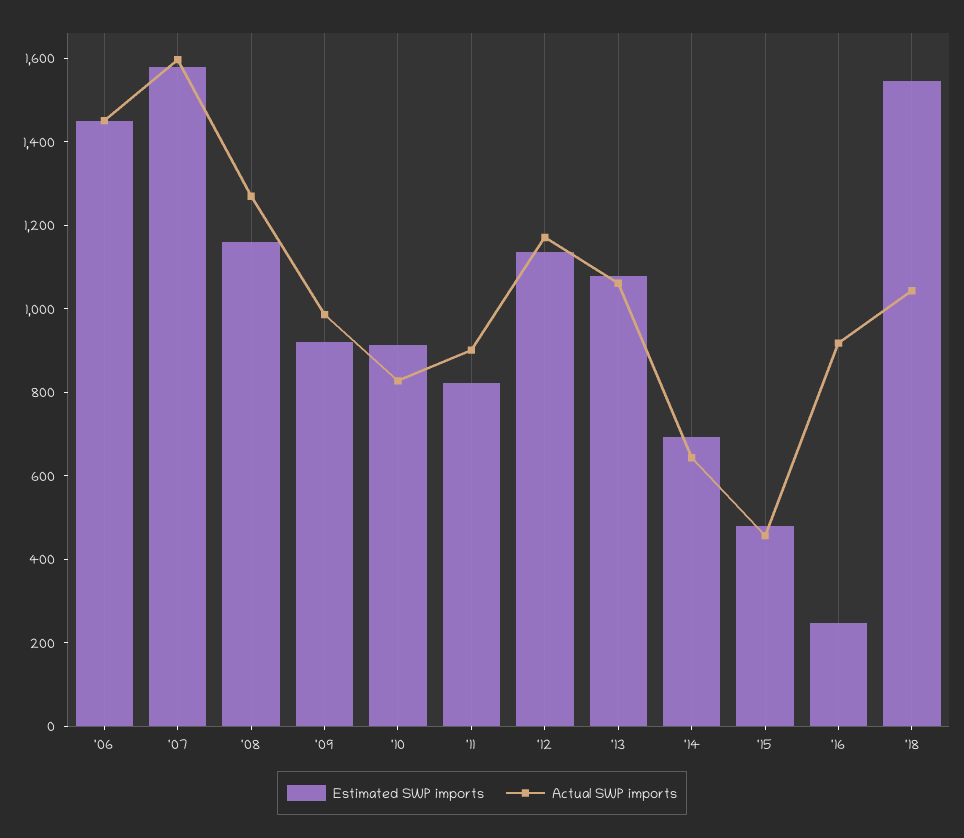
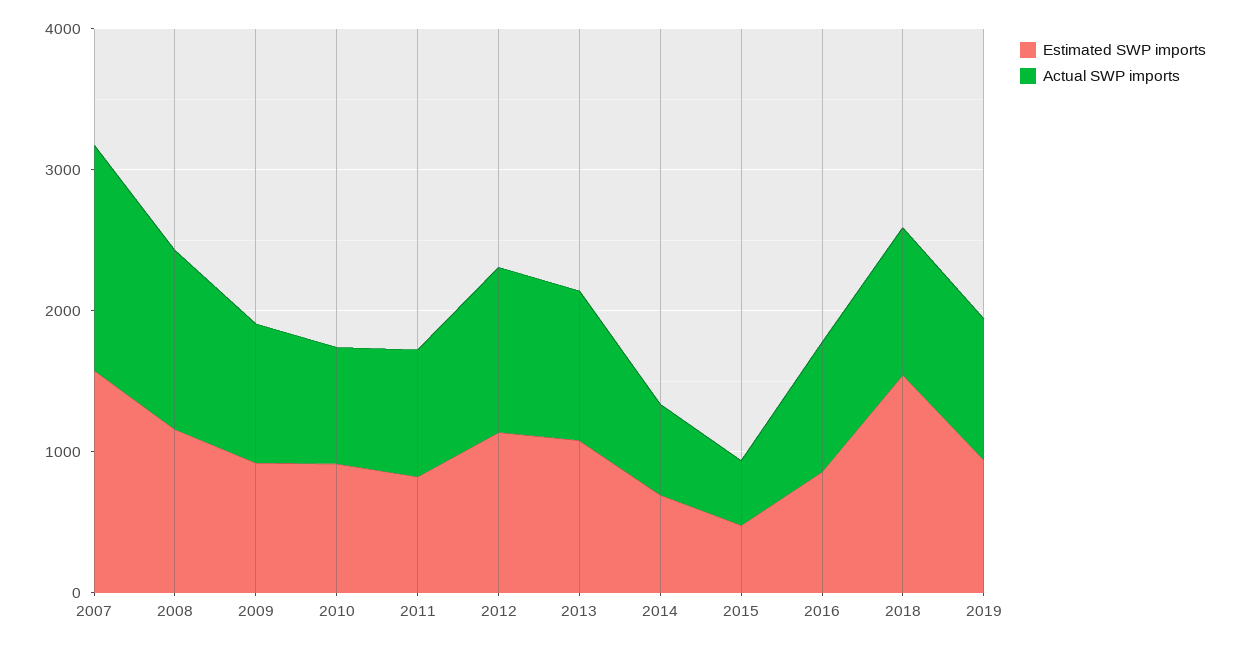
Estimated SWP imports, '06: 1450 -> none
Actual SWP imports, '06: 1450 -> none
Estimated SWP imports, '16: 250 -> 800
Estimated SWP imports, 2019: none -> 1000
Actual SWP imports, 2019: none -> 1000

